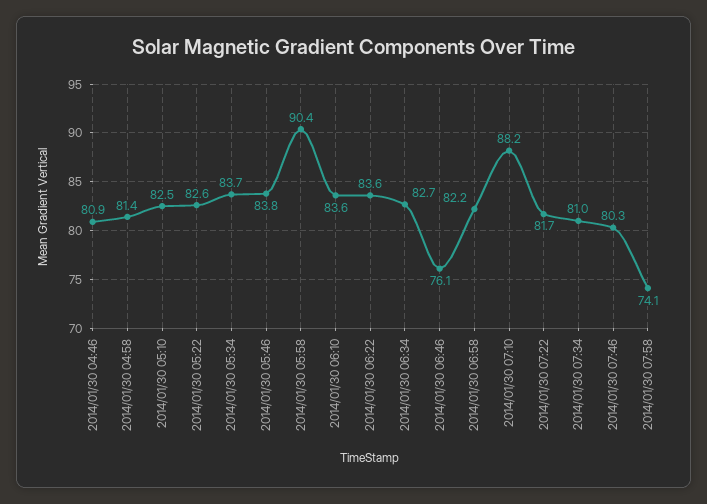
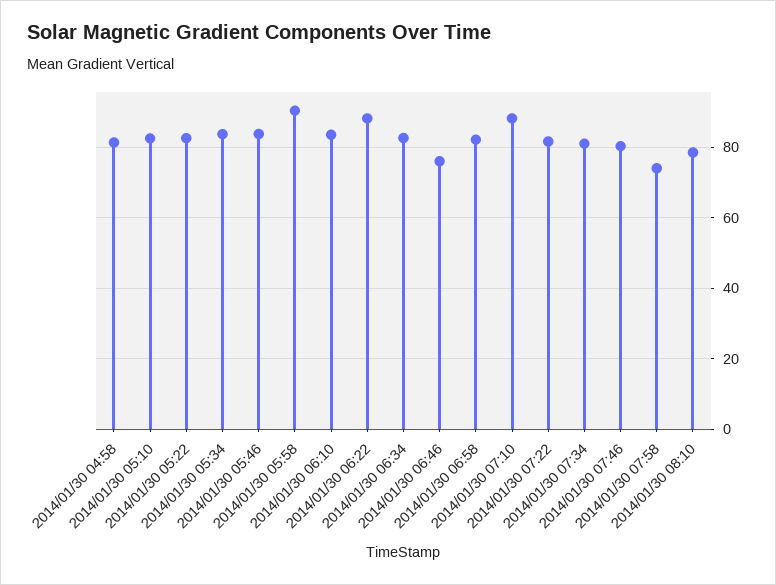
2014/01/30 04:46: 80.9 -> none
2014/01/30 06:22: 83.6 -> 88
2014/01/30 08:10: none -> 78

